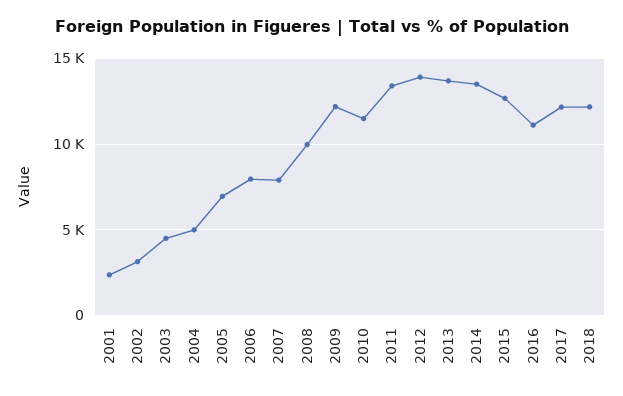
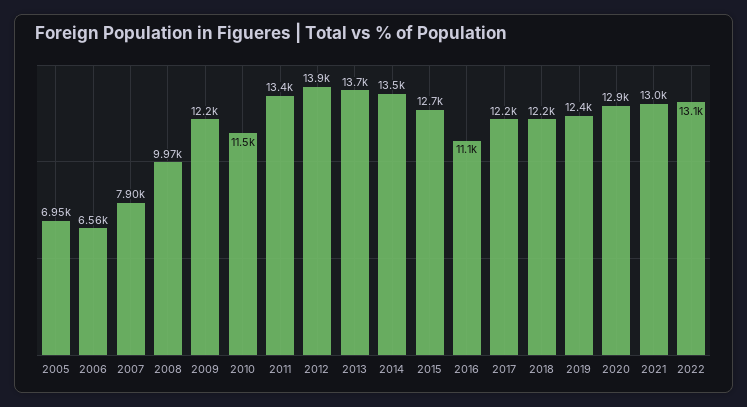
2001: 2500 -> none
2002: 3000 -> none
2003: 4500 -> none
2004: 5000 -> none
2006: 8000 -> 6560
2019: none -> 12400
2020: none -> 12900
2021: none -> 13000
2022: none -> 13100

